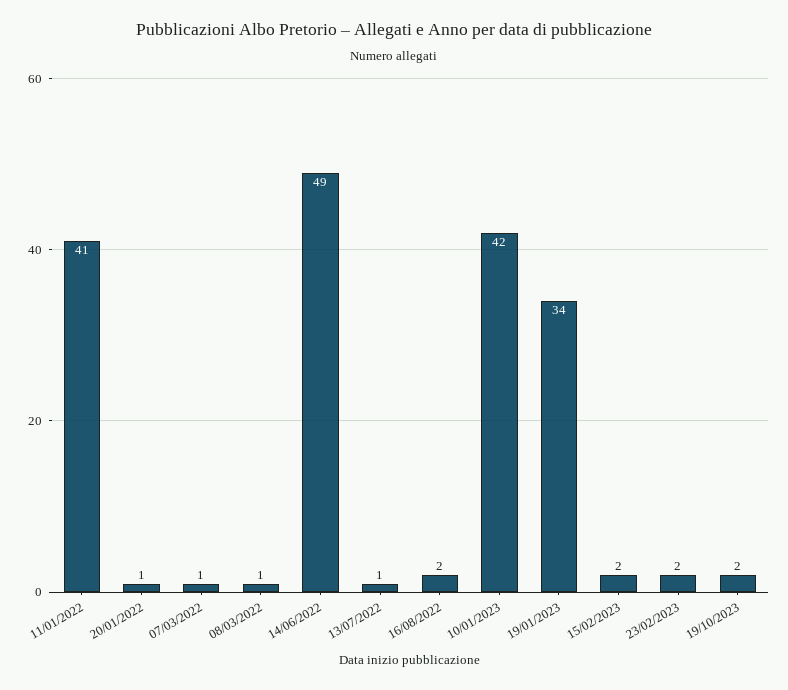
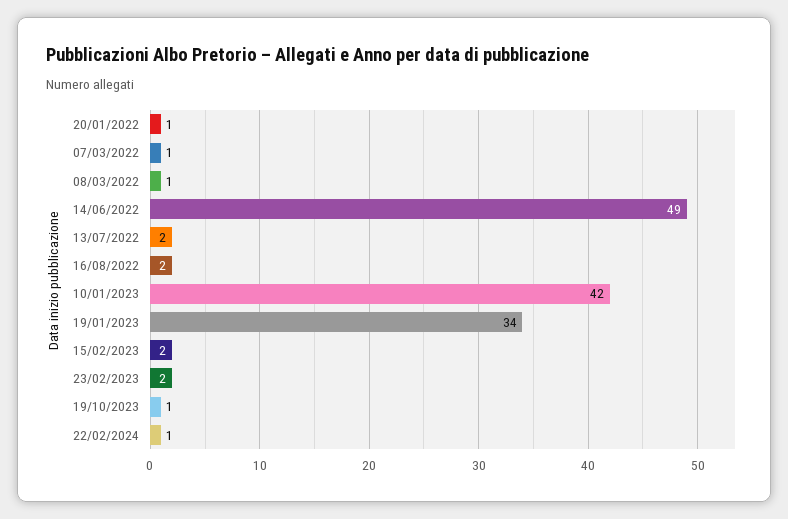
11/01/2022: 41 -> none
13/07/2022: 1 -> 2
19/10/2023: 2 -> 1
22/02/2024: none -> 1

